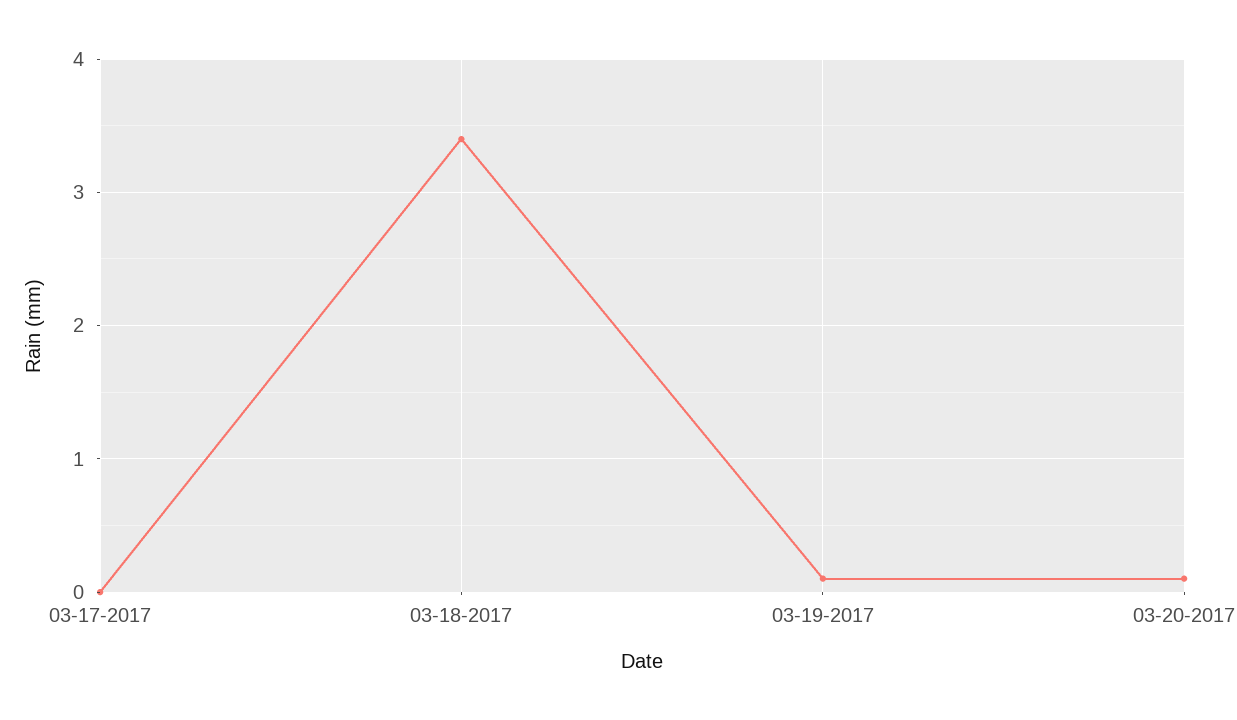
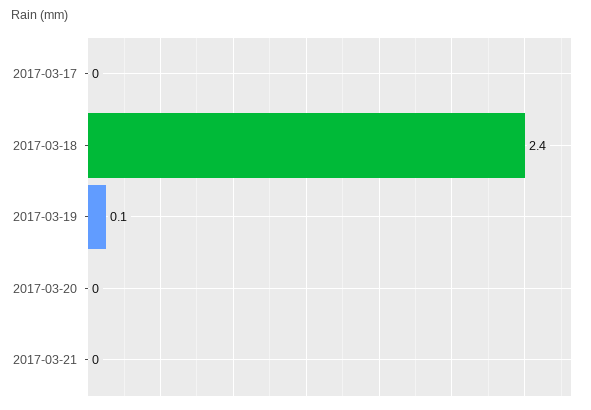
03-18-2017: 3.4 -> 2.4
03-20-2017: 0.1 -> 0
2017-03-21: none -> 0

